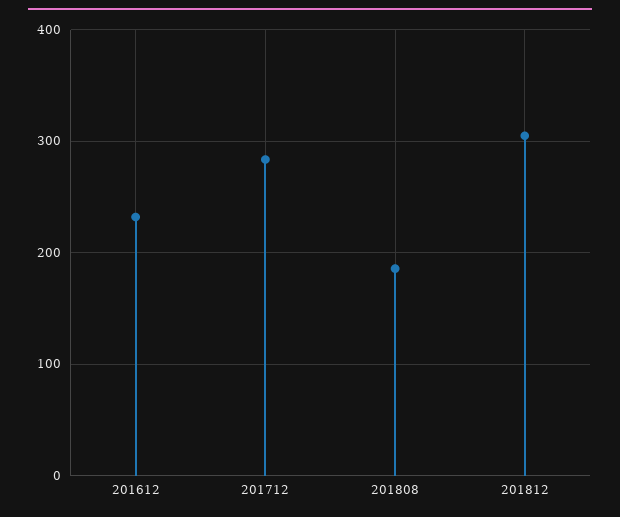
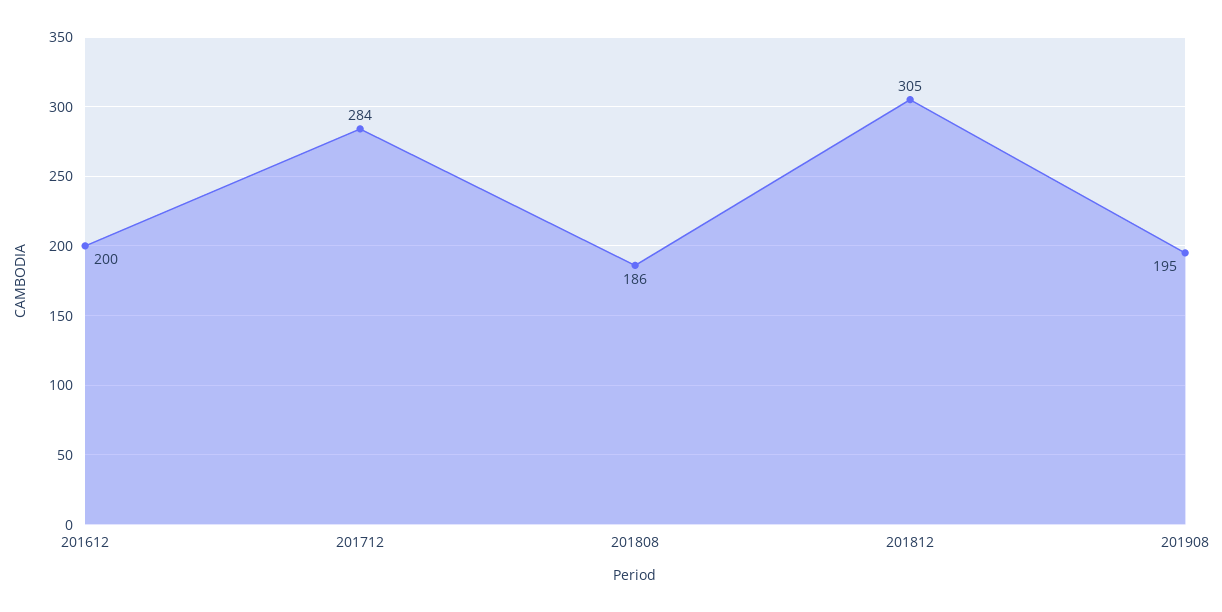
201612: 230 -> 200
201908: none -> 195

